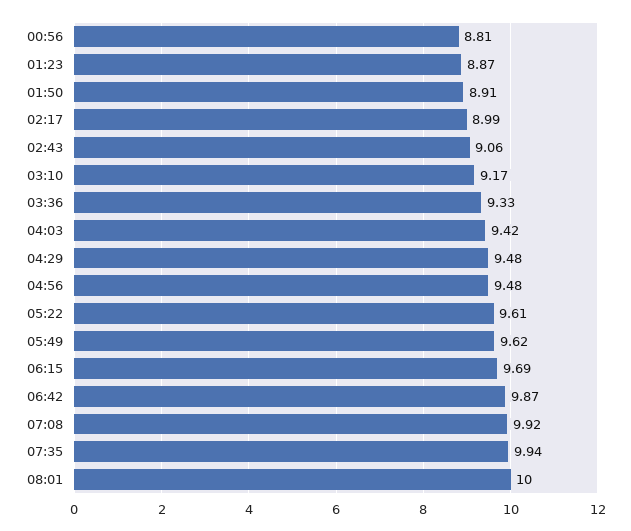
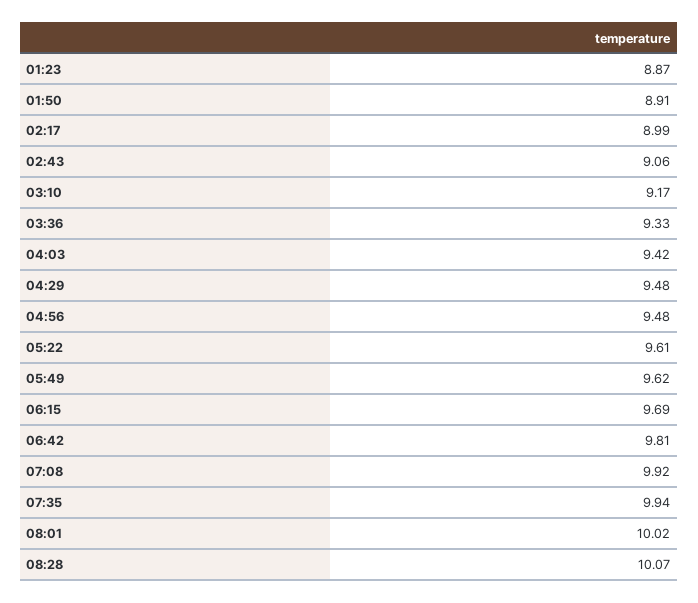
00:56: 8.81 -> none
06:42: 9.87 -> 9.81
08:01: 10 -> 10.02
08:28: none -> 10.07

